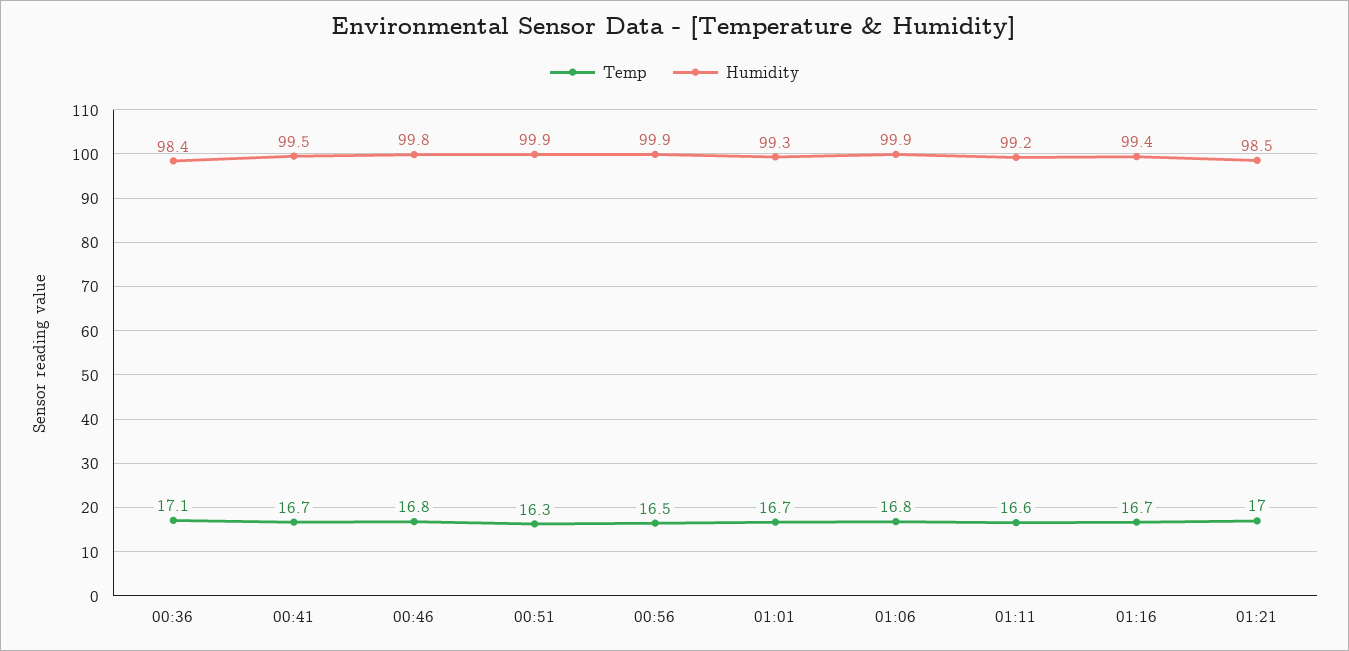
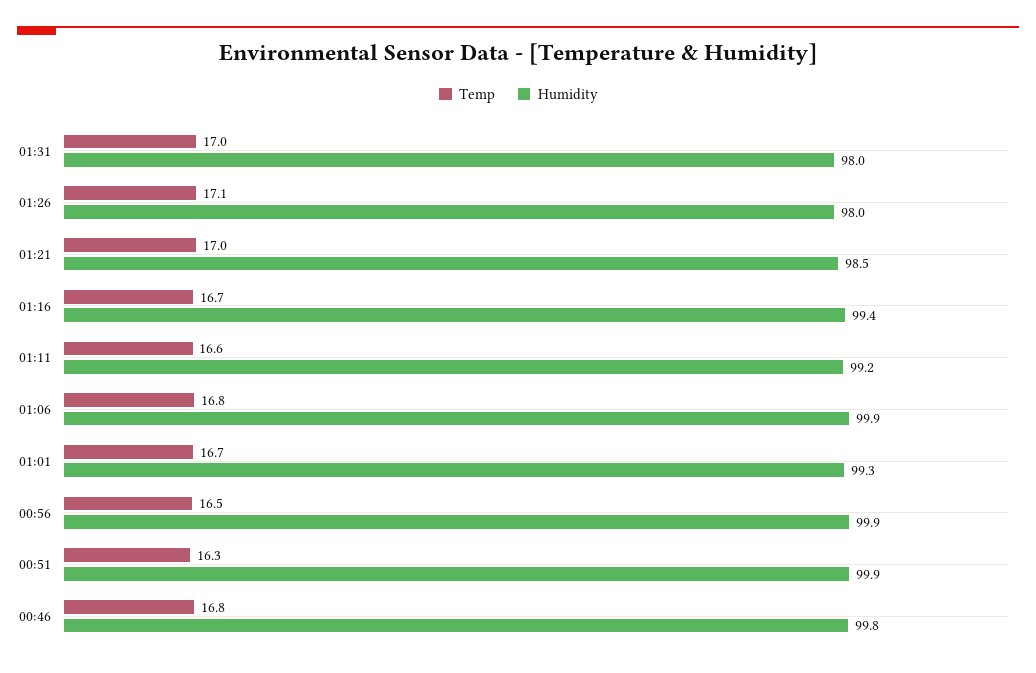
Temp, 00:36: 17.1 -> none
Humidity, 00:36: 98.4 -> none
Temp, 00:41: 16.7 -> none
Humidity, 00:41: 99.5 -> none
Temp, 01:31: none -> 17
Humidity, 01:31: none -> 98
Temp, 01:26: none -> 17.1
Humidity, 01:26: none -> 98

